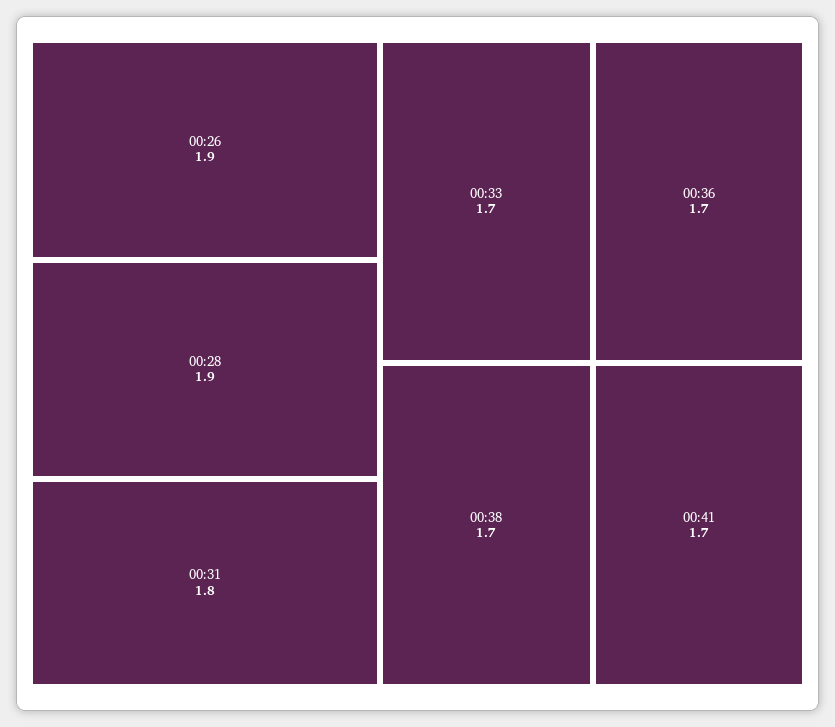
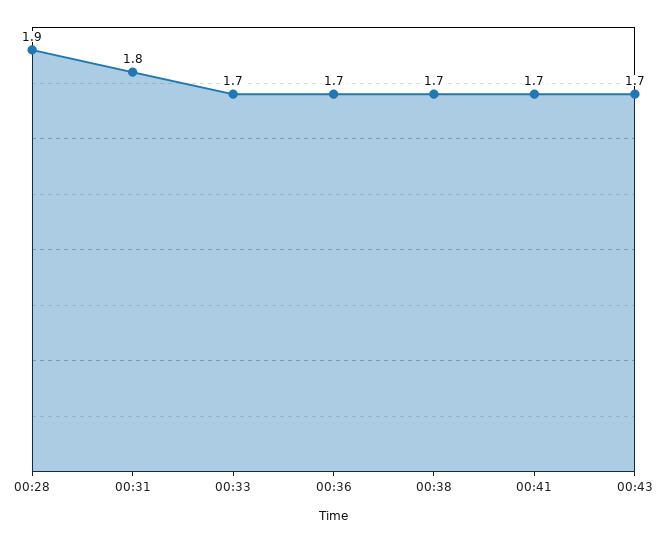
00:26: 1.9 -> none
00:43: none -> 1.7

